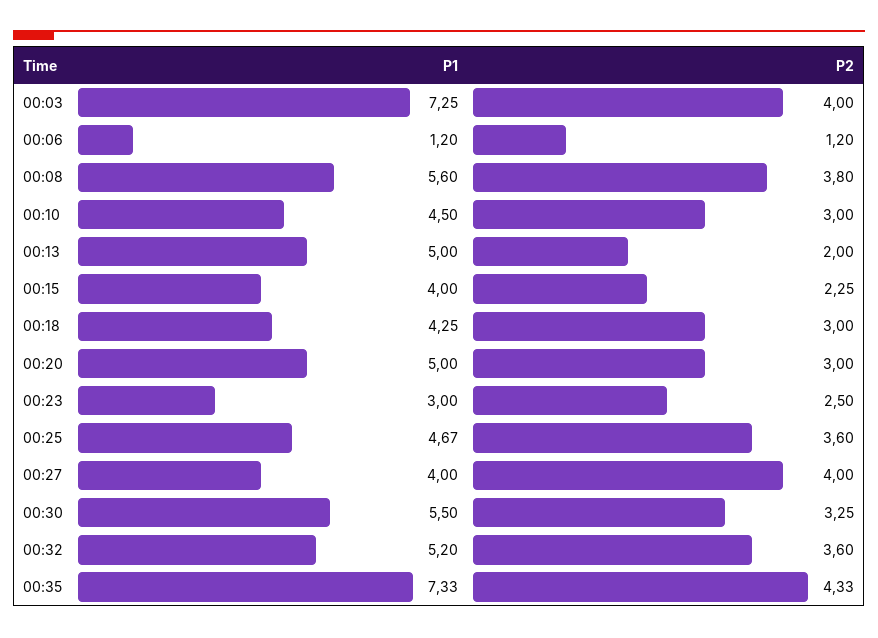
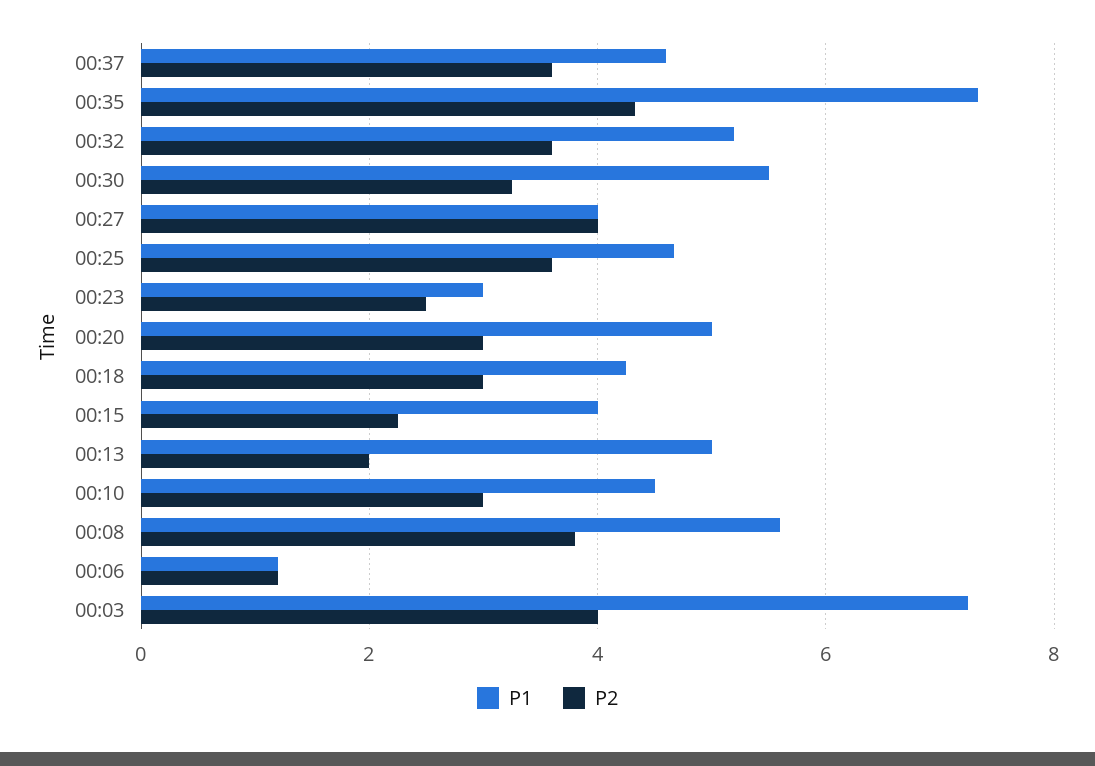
P1, 00:37: none -> 4.6
P2, 00:37: none -> 3.6

